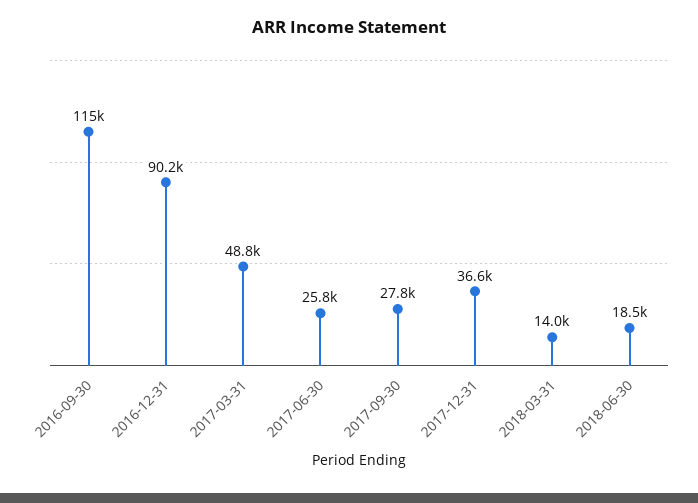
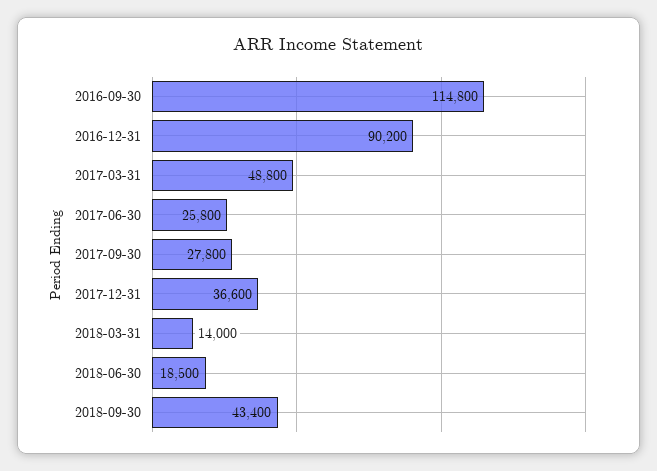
2018-09-30: none -> 43400

